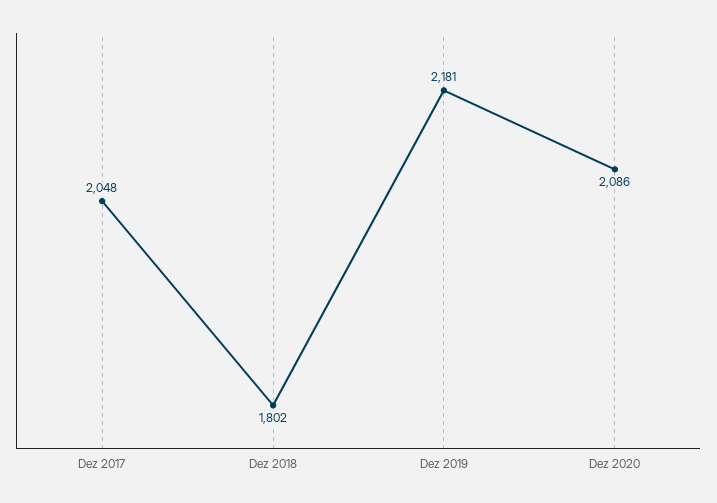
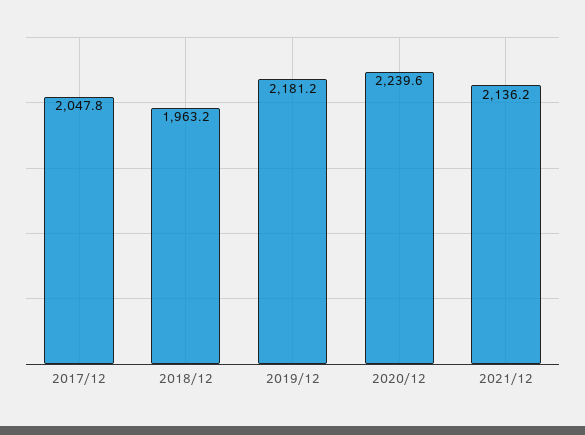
Dez 2018: 1802 -> 1963.2
Dez 2020: 2086 -> 2239.6
2021/12: none -> 2136.2

